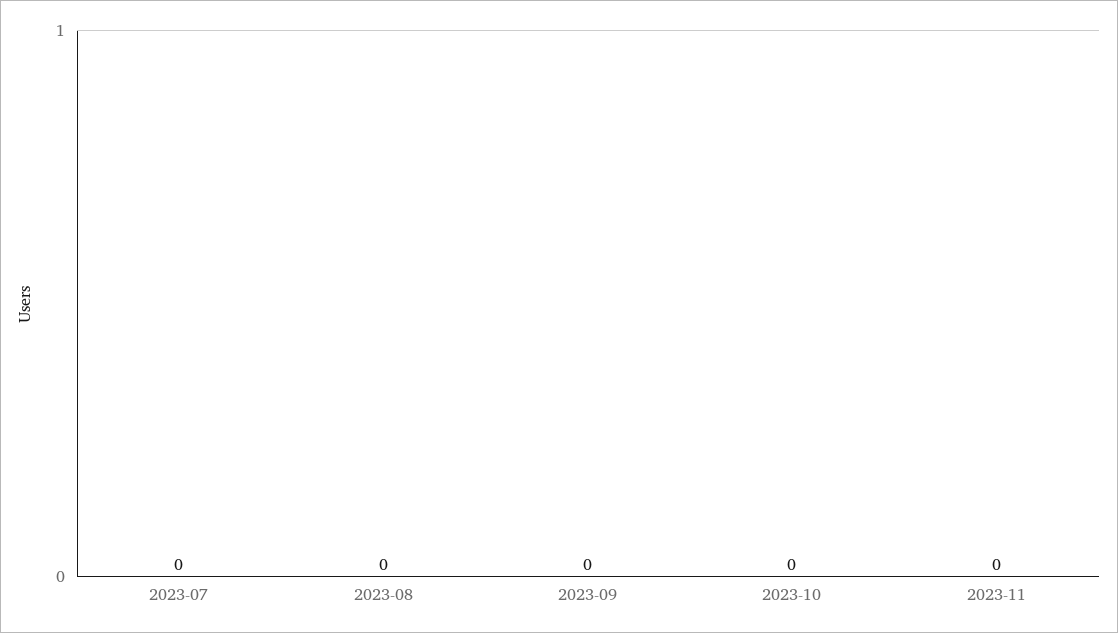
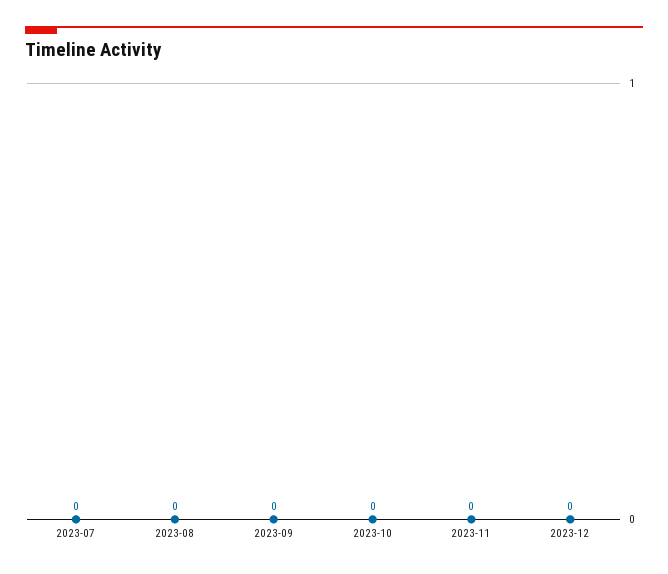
2023-12: none -> 0

